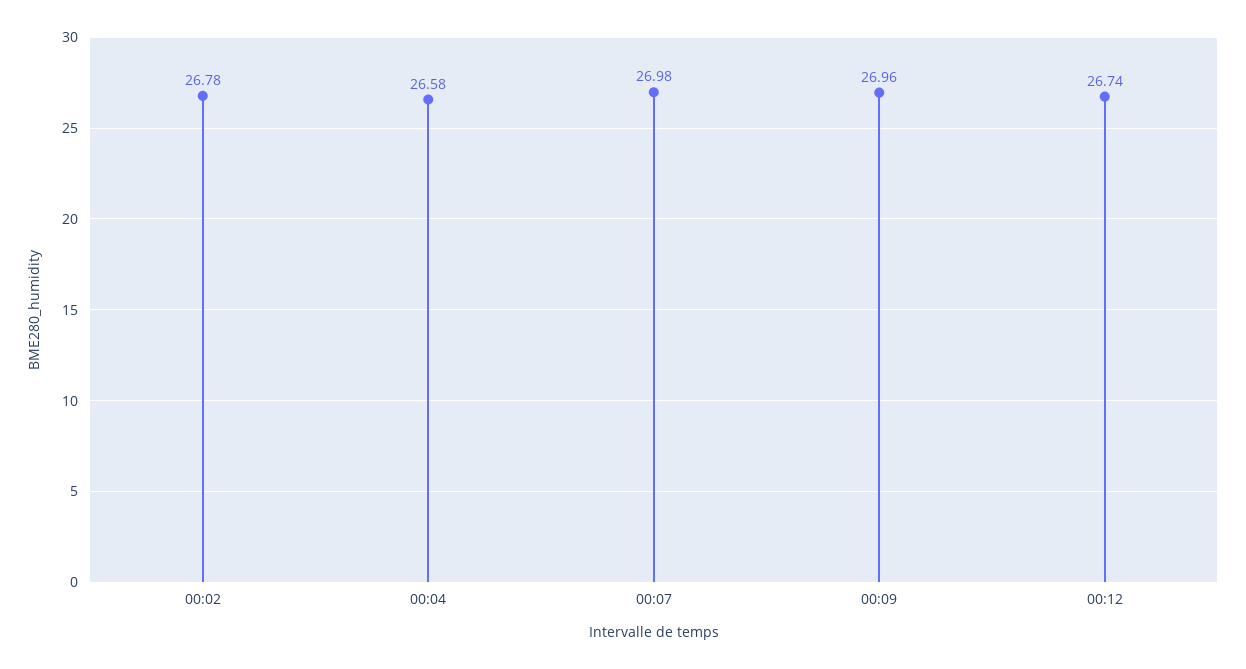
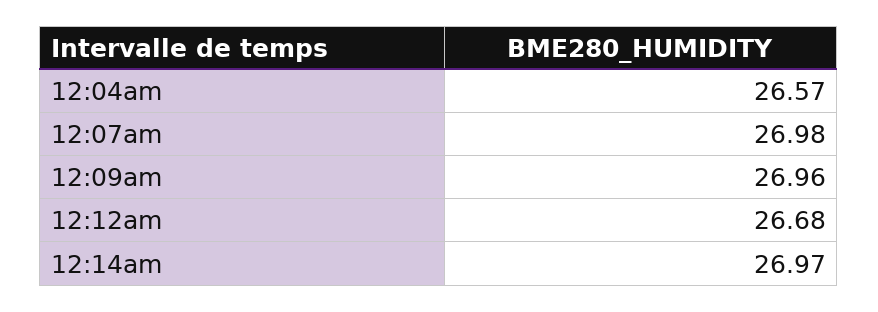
00:02: 26.78 -> none
00:04: 26.58 -> 26.57
00:12: 26.74 -> 26.68
12:14am: none -> 26.97

